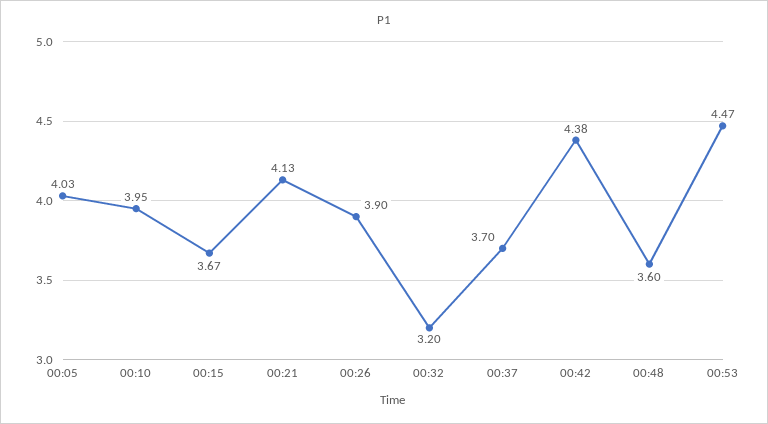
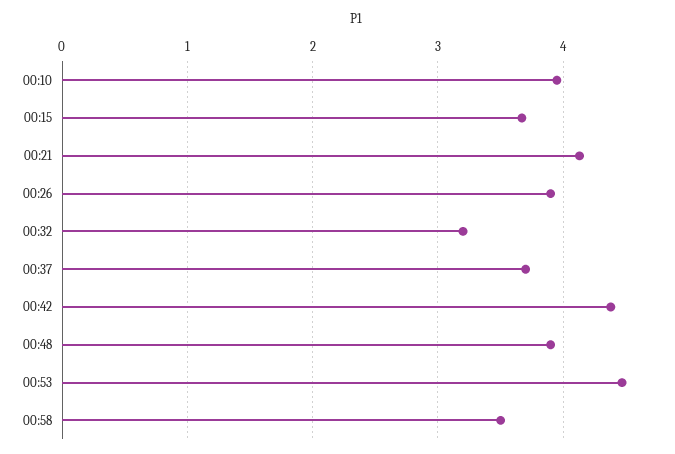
00:05: 4.03 -> none
00:48: 3.6 -> 3.9
00:58: none -> 3.5

